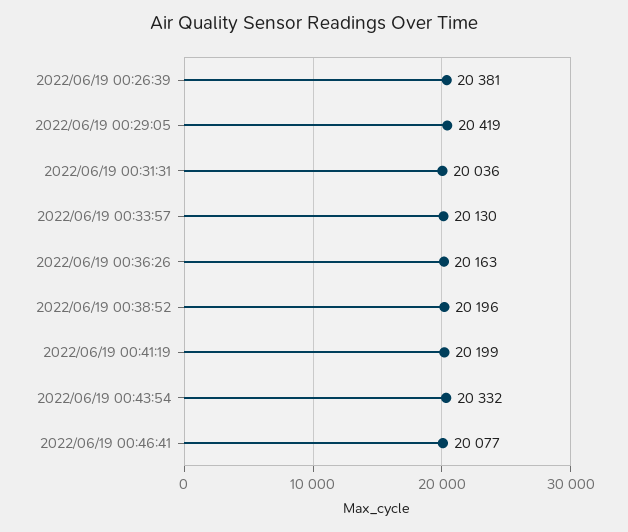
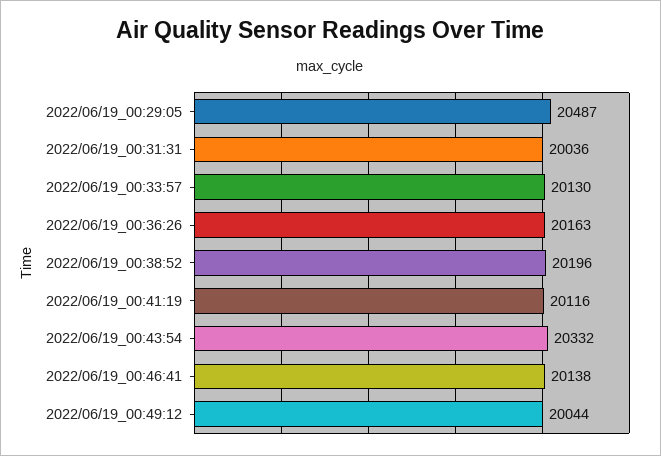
2022/06/19 00:26:39: 20381 -> none
2022/06/19 00:29:05: 20419 -> 20487
2022/06/19 00:41:19: 20199 -> 20116
2022/06/19 00:46:41: 20077 -> 20138
2022/06/19_00:49:12: none -> 20044

